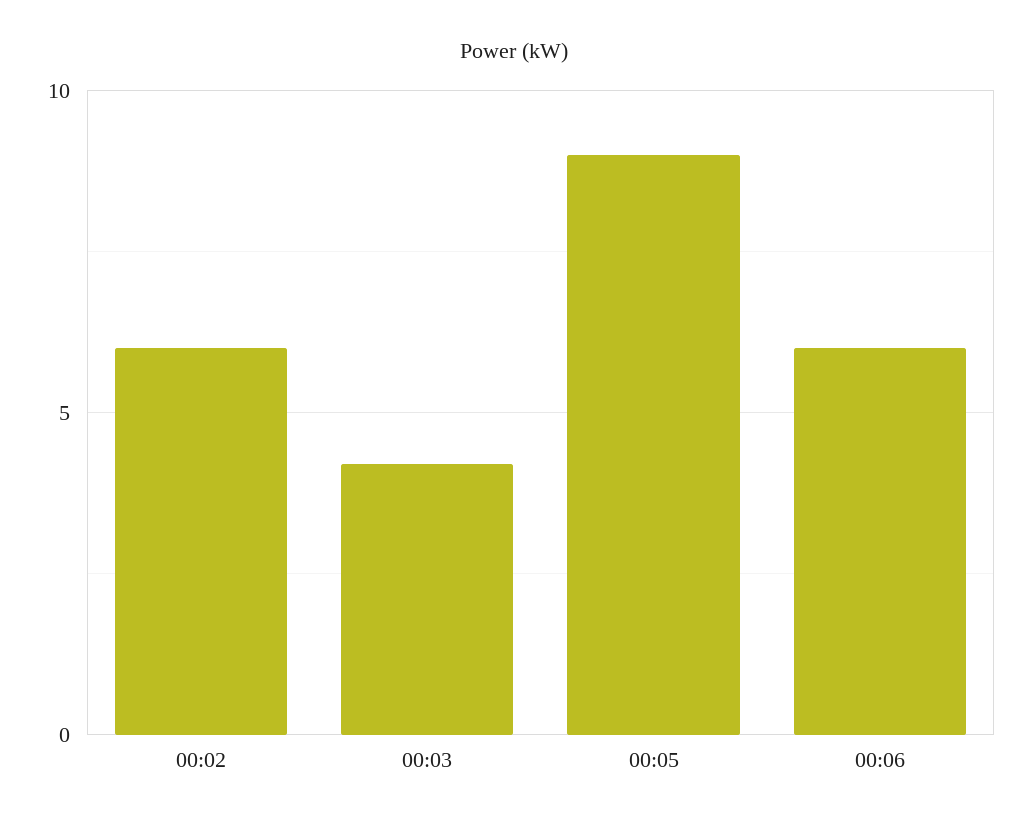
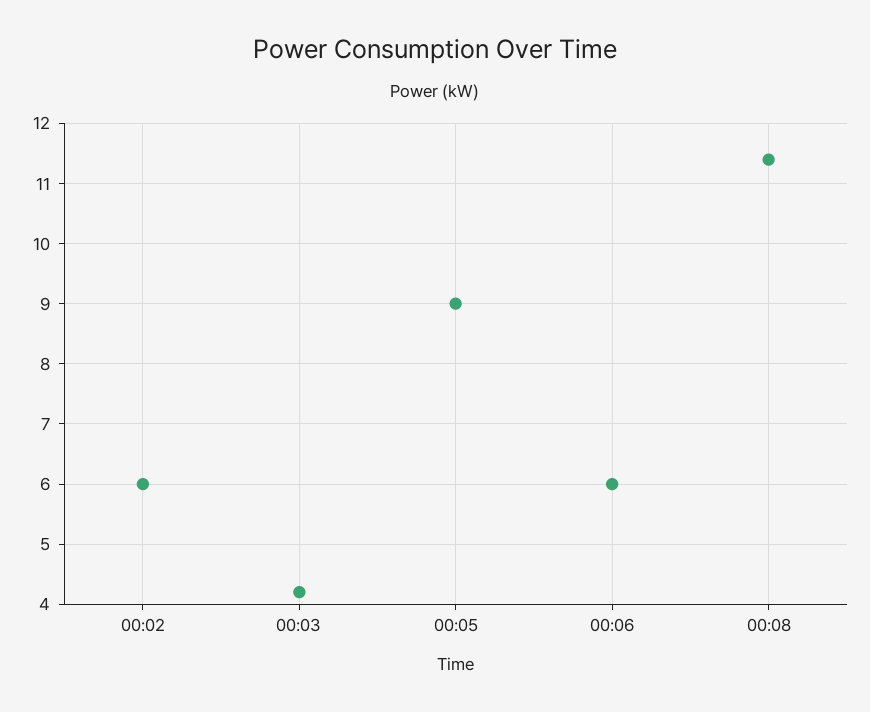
00:08: none -> 11.4

